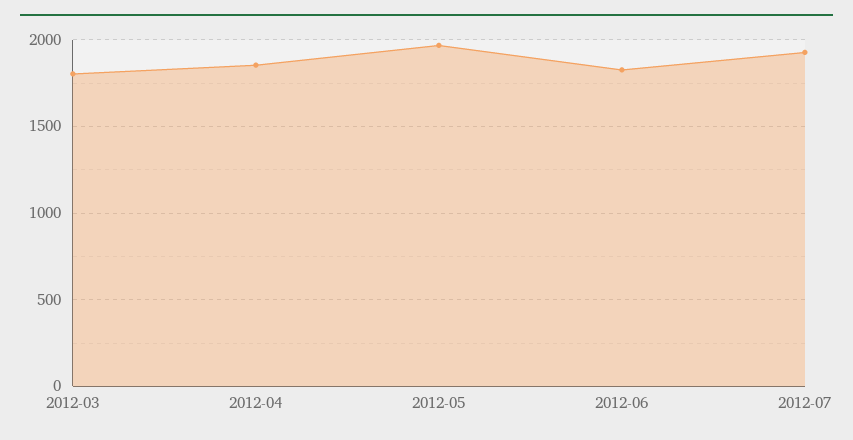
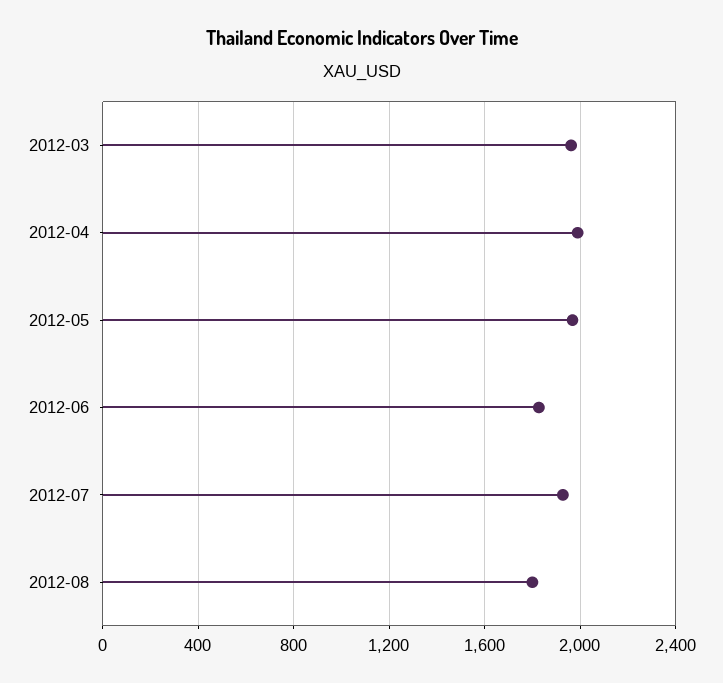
2012-03: 1800 -> 1950
2012-04: 1850 -> 2000
2012-08: none -> 1800

